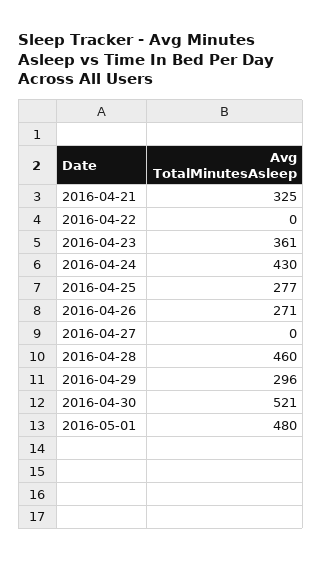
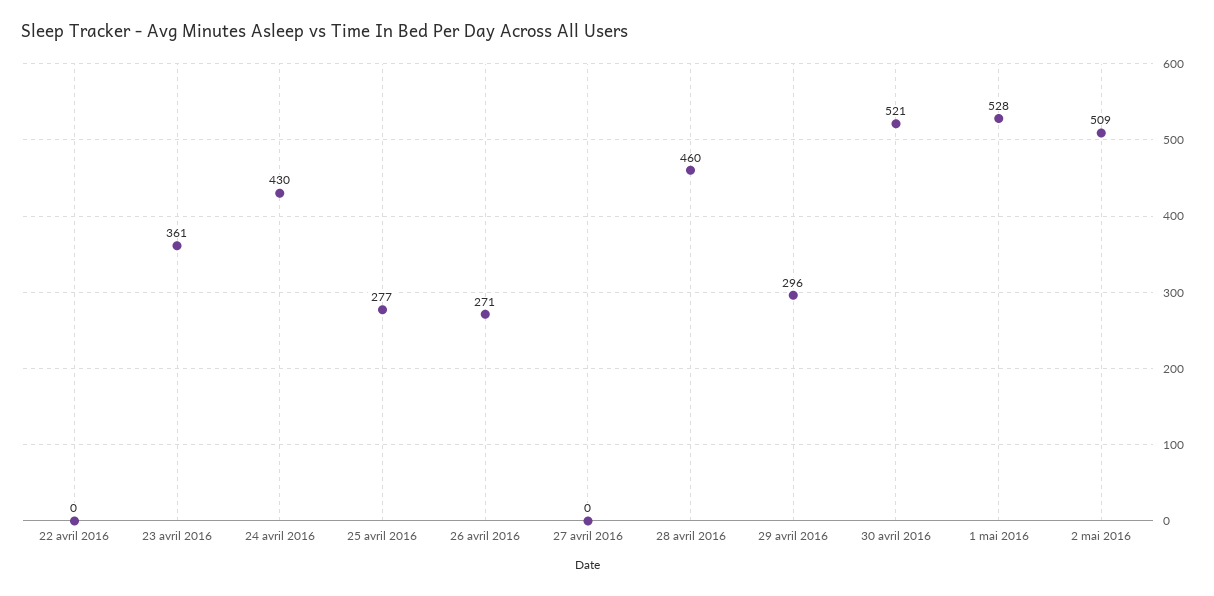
2016-04-21: 325 -> none
2016-05-01: 480 -> 528
2 mai 2016: none -> 509

